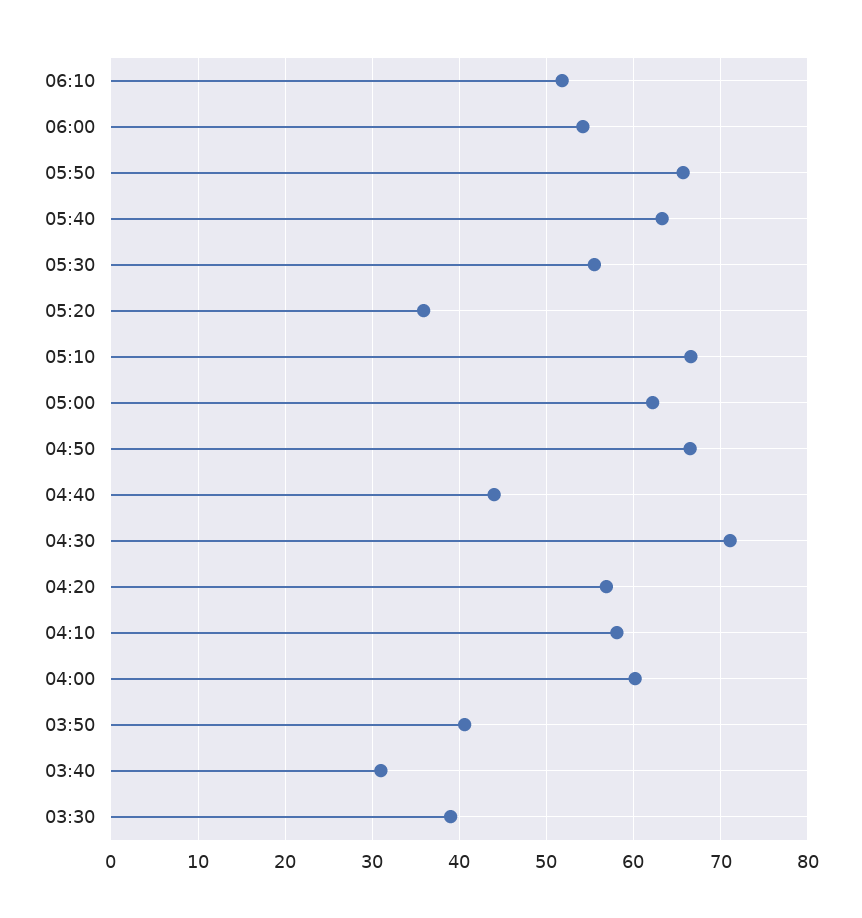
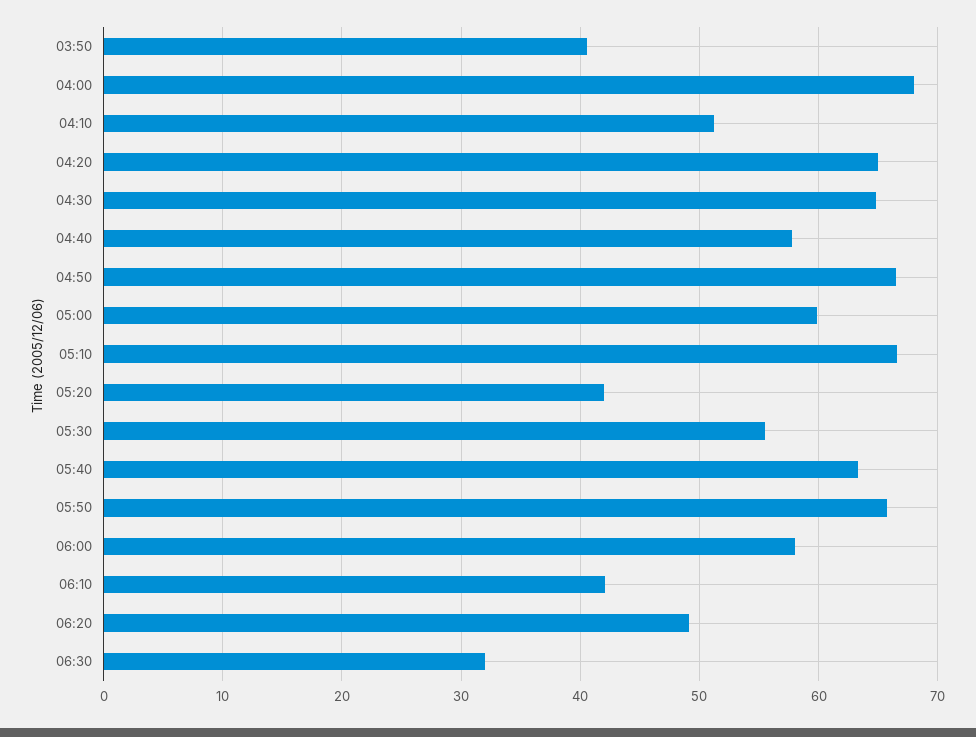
06:10: 52 -> 42
06:00: 54 -> 58
05:20: 36 -> 42
05:00: 62 -> 60
04:40: 44 -> 58
04:30: 71 -> 65
04:20: 57 -> 65
04:10: 58 -> 51
04:00: 60 -> 68
03:40: 31 -> none
03:30: 39 -> none
06:20: none -> 49
06:30: none -> 32

